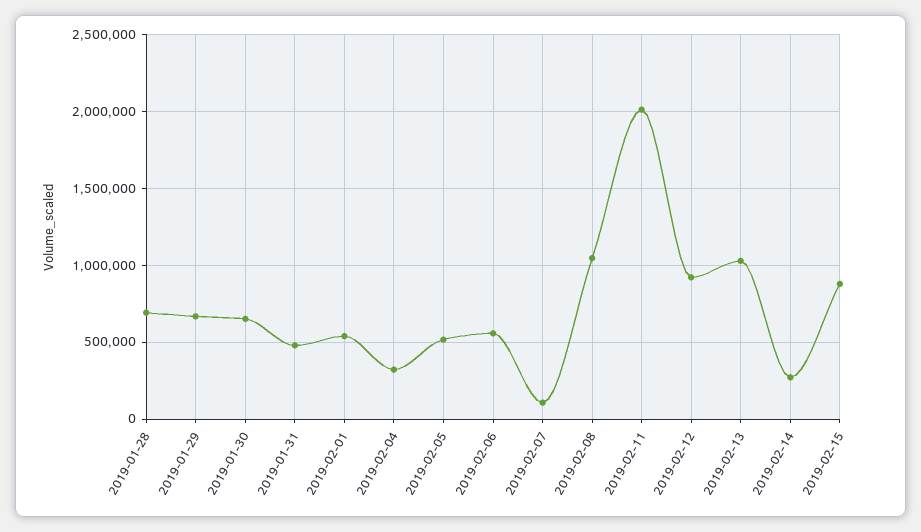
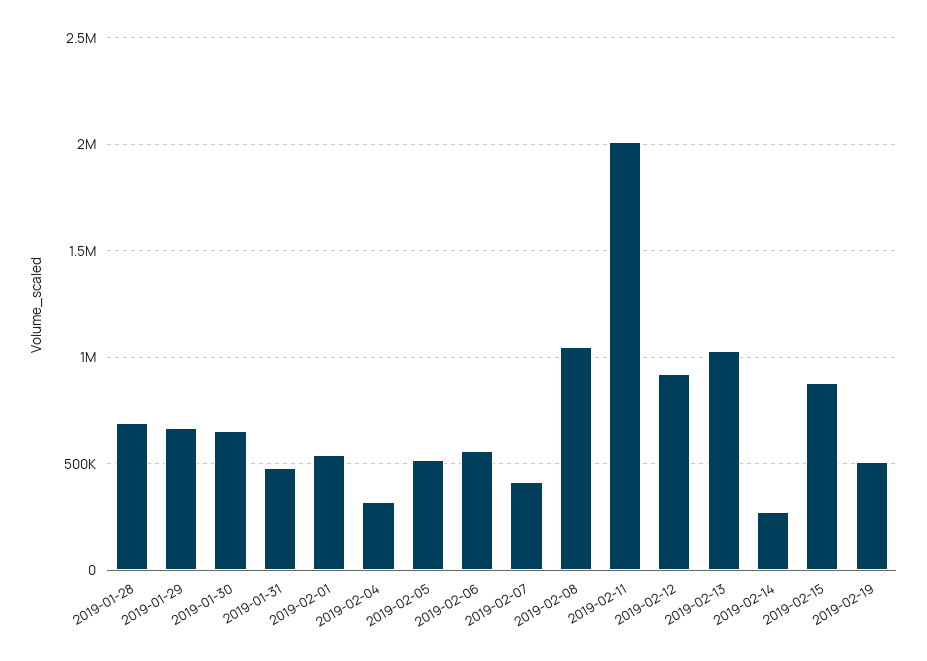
2019-02-07: 100000 -> 400000
2019-02-19: none -> 500000

